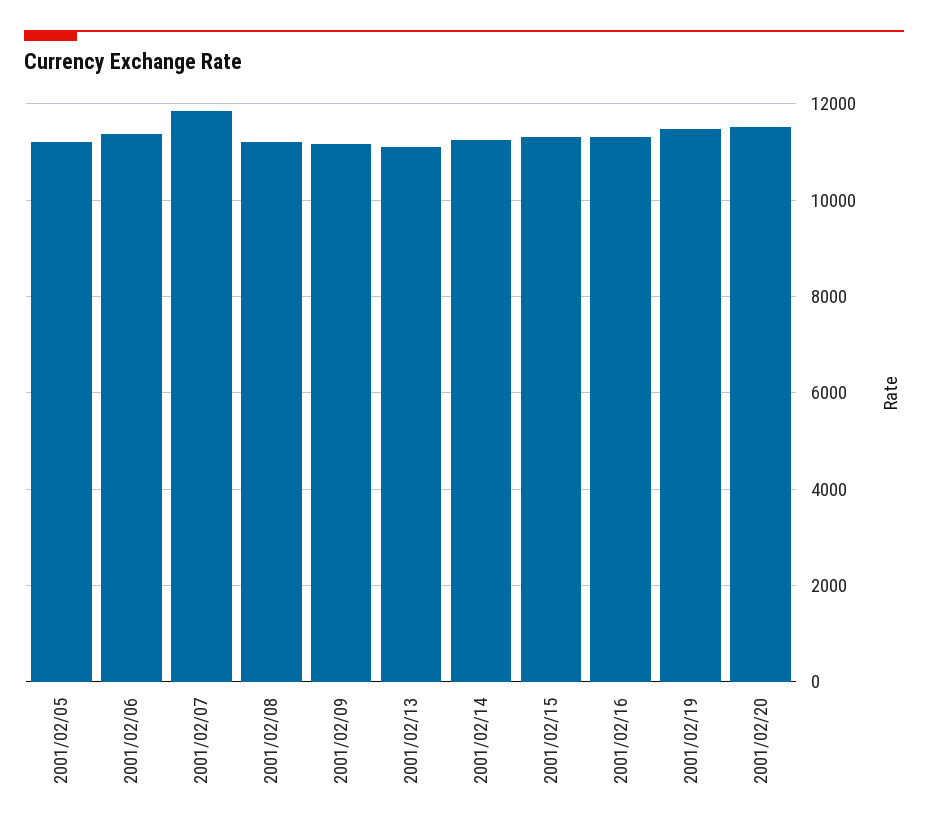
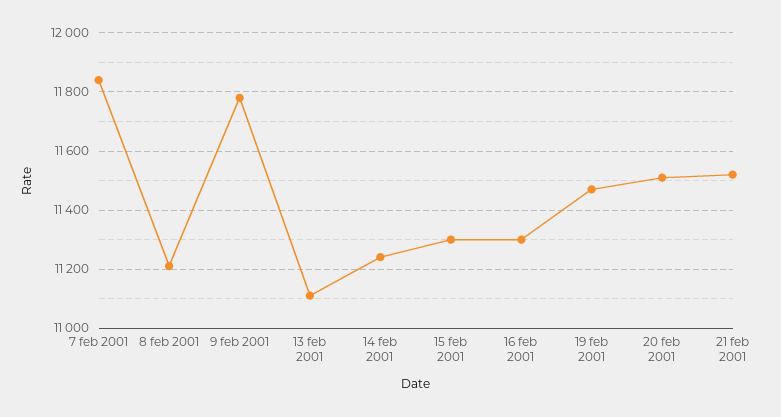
2001/02/05: 11200 -> none
2001/02/06: 11400 -> none
2001/02/09: 11200 -> 11775
21 feb 2001: none -> 11525

